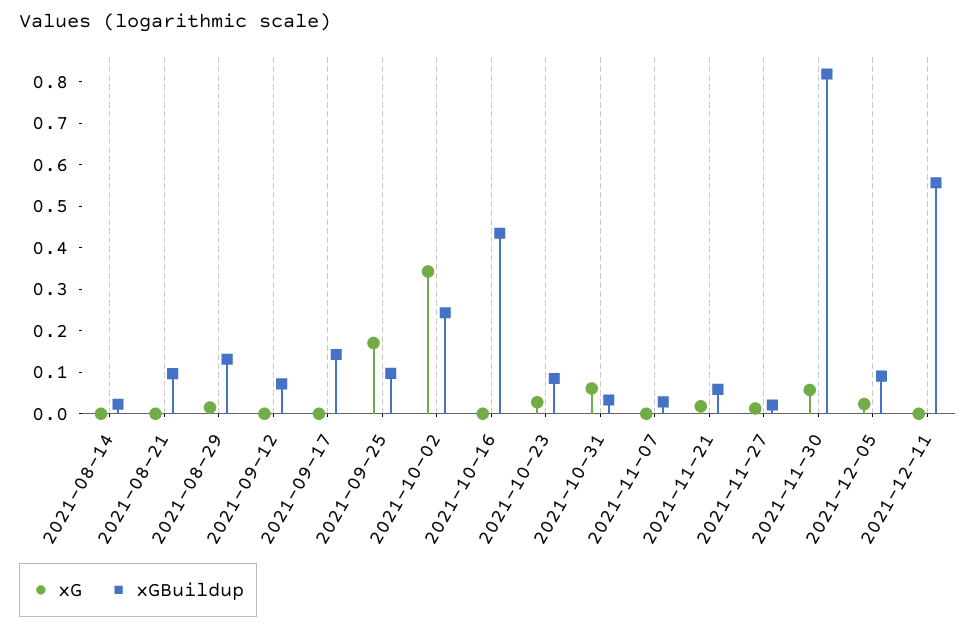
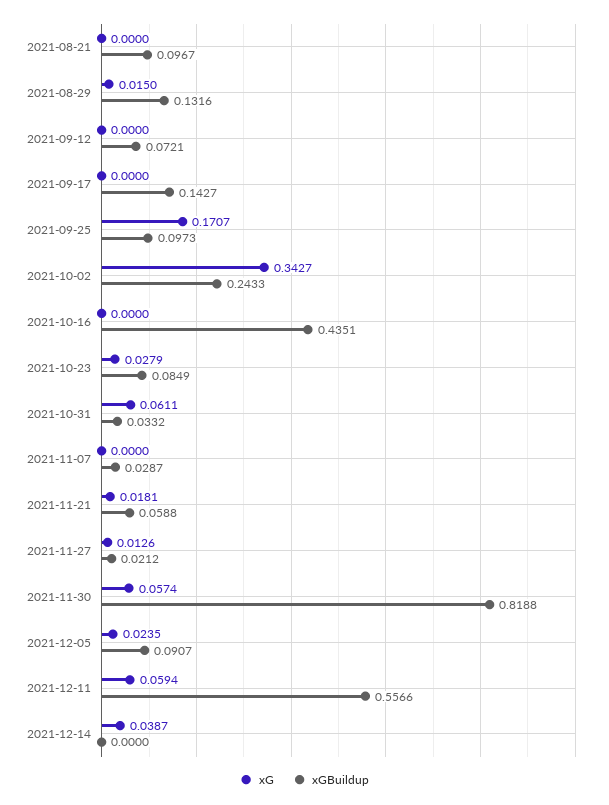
xG, 2021-08-14: 0 -> none
xGBuildup, 2021-08-14: 0.02 -> none
xG, 2021-12-11: 0 -> 0.0594
xG, 2021-12-14: none -> 0.0387
xGBuildup, 2021-12-14: none -> 0

